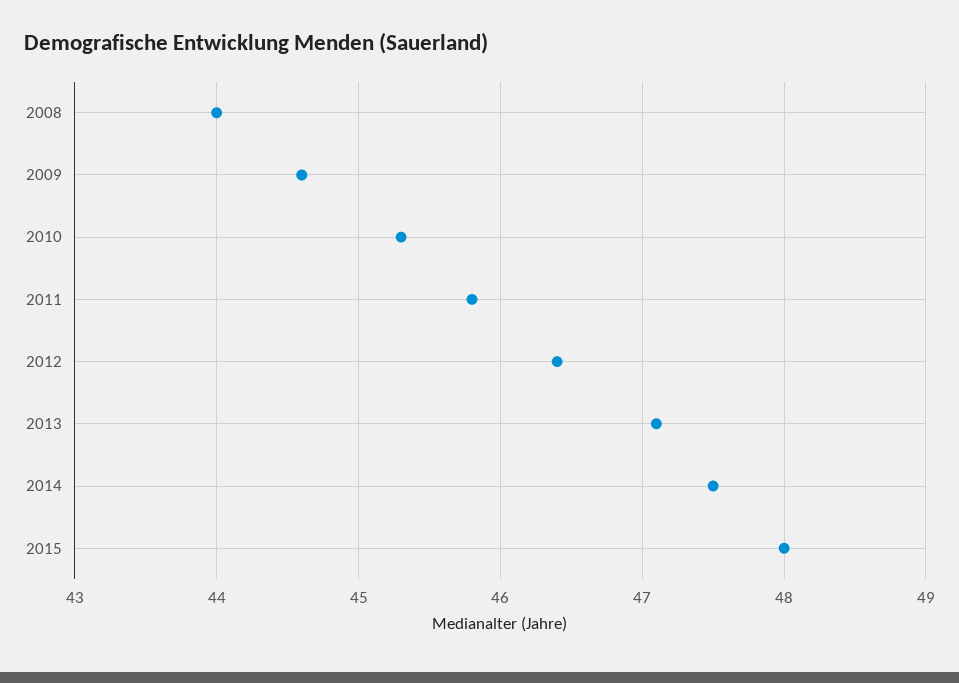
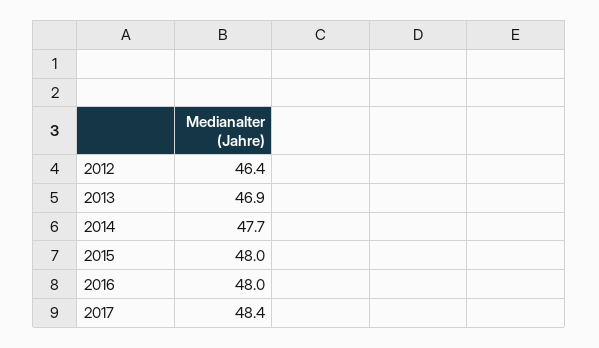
2008: 44 -> none
2009: 44.6 -> none
2010: 45.3 -> none
2011: 45.8 -> none
2013: 47.1 -> 46.9
2014: 47.5 -> 47.7
2016: none -> 48
2017: none -> 48.4

